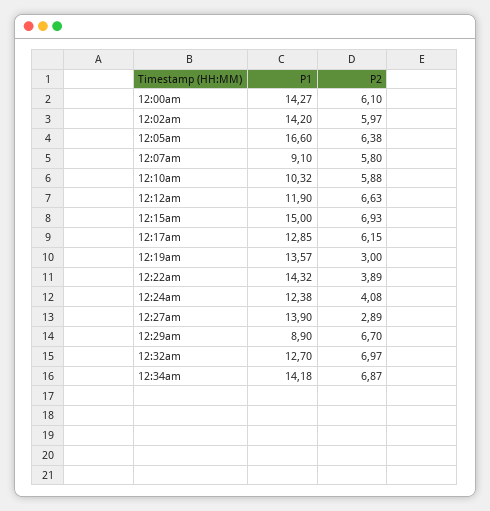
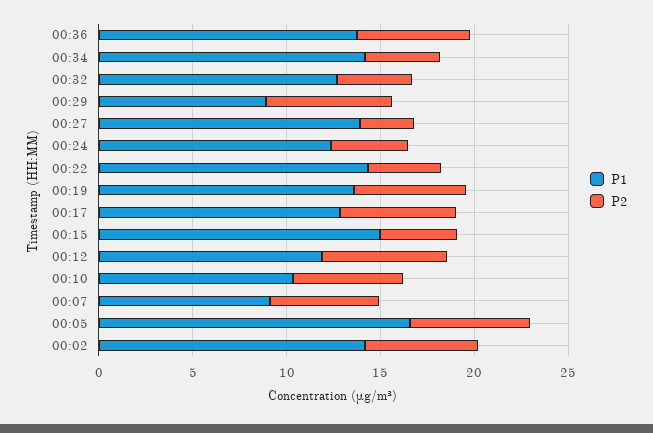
P1, 12:00am: 14.27 -> none
P2, 12:00am: 6.1 -> none
P2, 12:15am: 6.93 -> 4
P2, 12:19am: 3 -> 6
P2, 12:32am: 6.97 -> 4
P2, 12:34am: 6.87 -> 4
P1, 00:36: none -> 14
P2, 00:36: none -> 6

